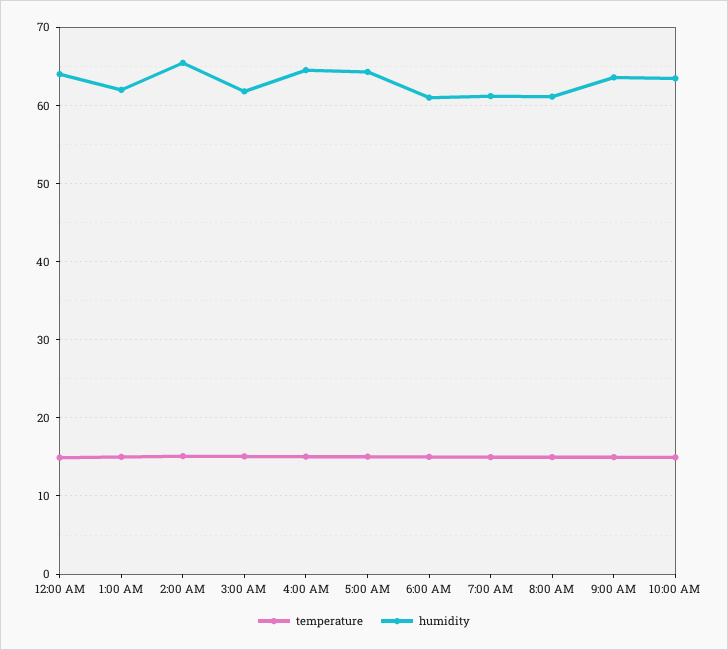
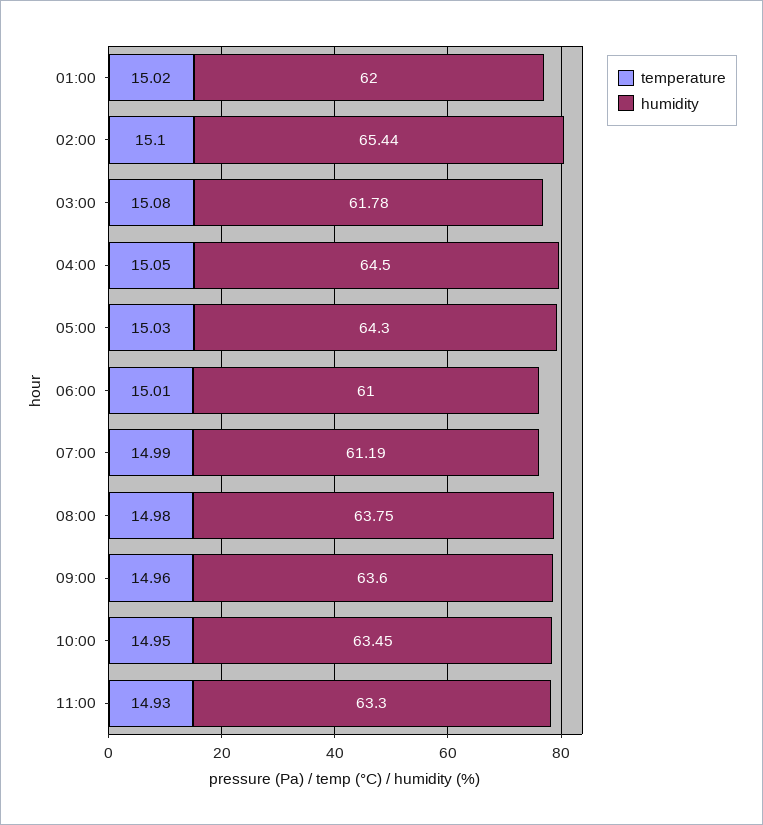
temperature, 12:00 AM: 15 -> none
humidity, 12:00 AM: 64 -> none
humidity, 8:00 AM: 61 -> 63.75
temperature, 11:00: none -> 14.93
humidity, 11:00: none -> 63.3

